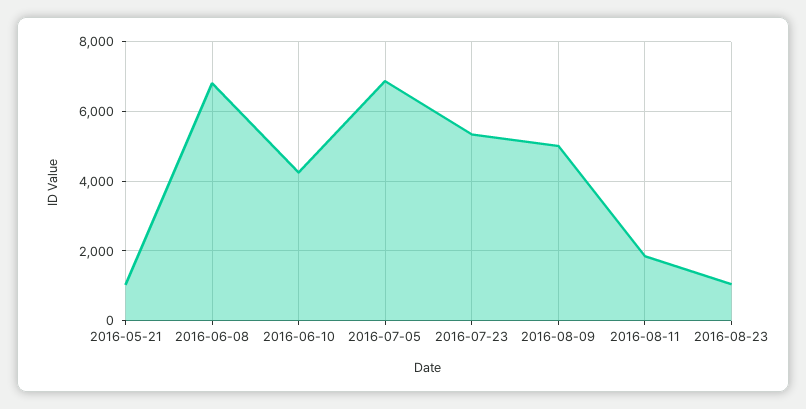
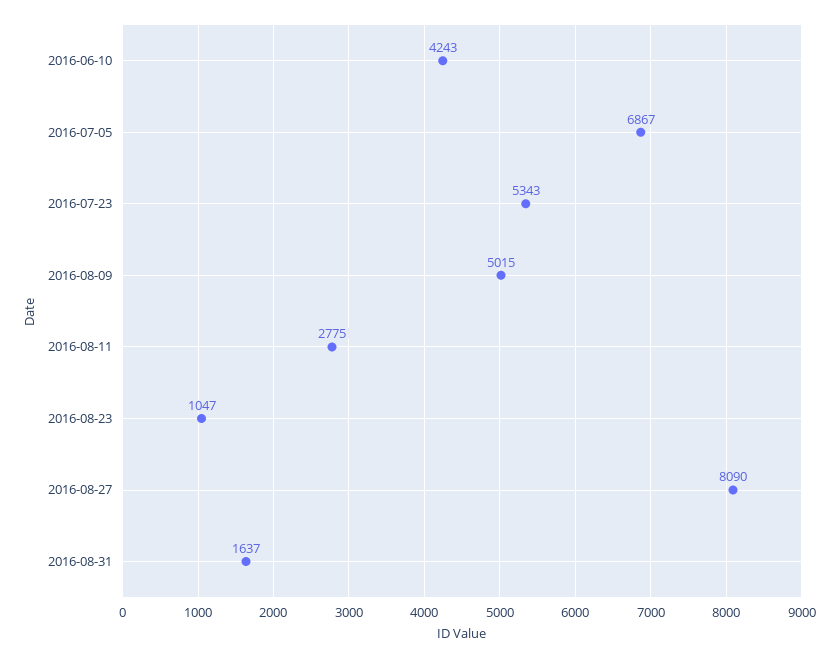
2016-05-21: 1000 -> none
2016-06-08: 6800 -> none
2016-08-11: 1800 -> 2775
2016-08-27: none -> 8090
2016-08-31: none -> 1637

